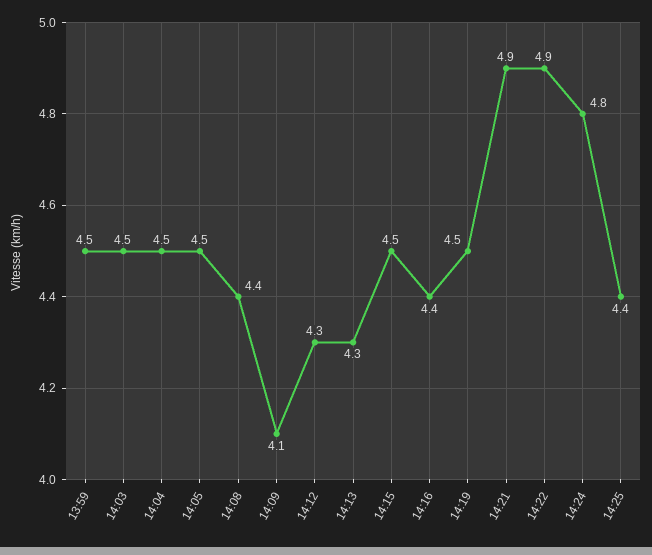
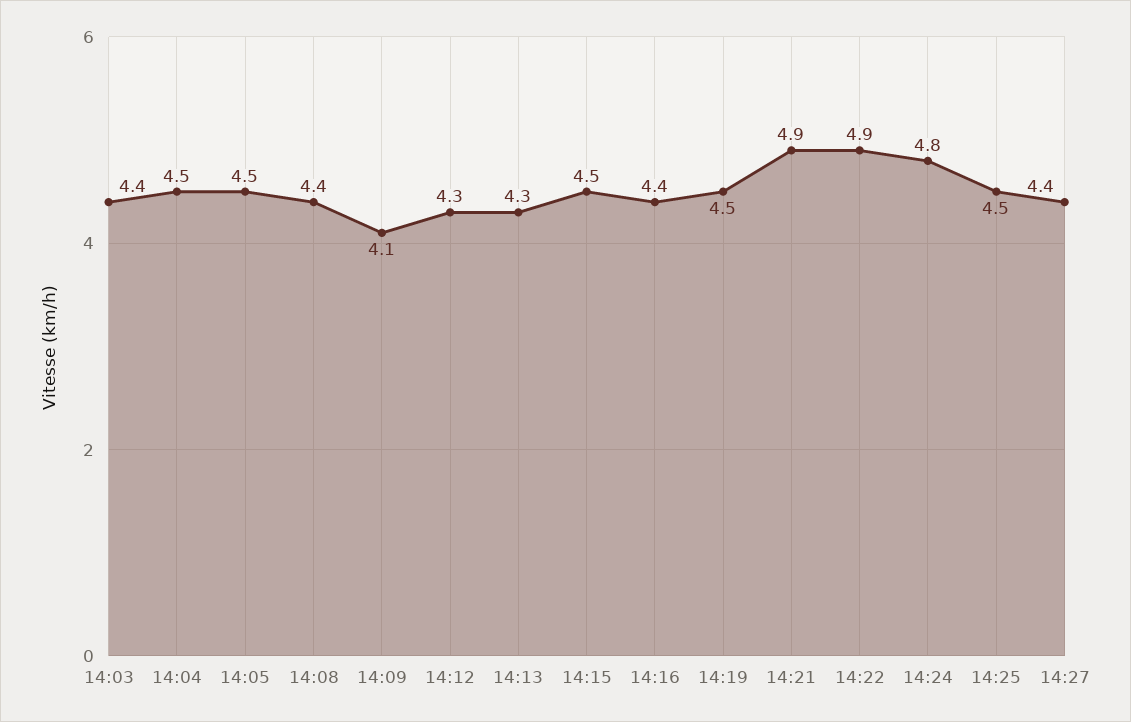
13:59: 4.5 -> none
14:03: 4.5 -> 4.4
14:25: 4.4 -> 4.5
14:27: none -> 4.4

